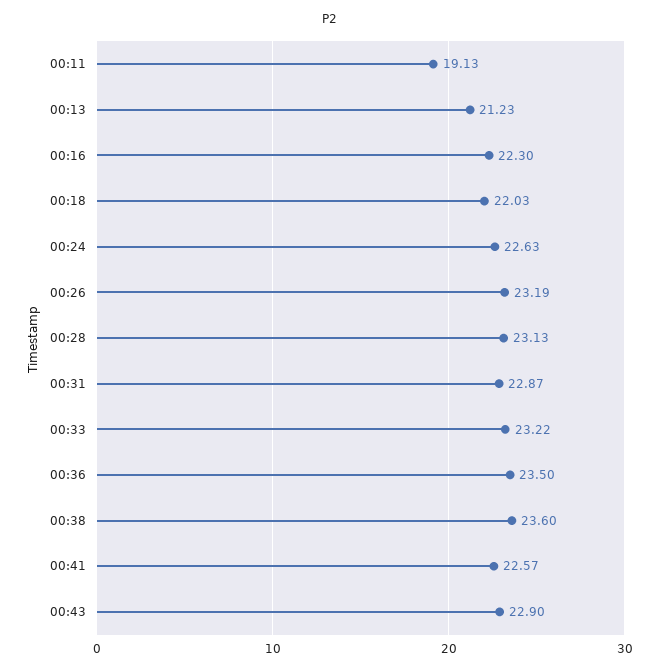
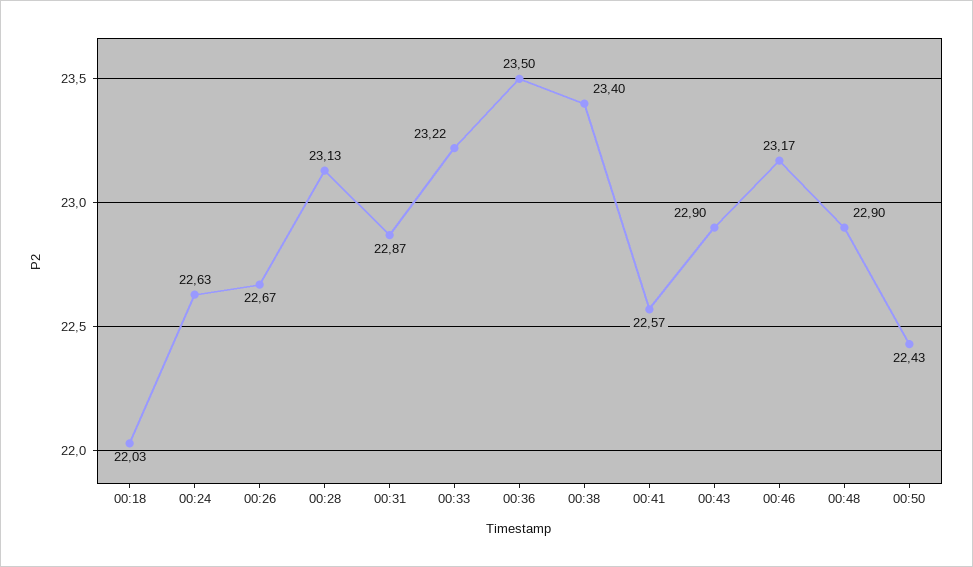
00:11: 19.13 -> none
00:13: 21.23 -> none
00:16: 22.3 -> none
00:26: 23.19 -> 22.67
00:38: 23.6 -> 23.4
00:46: none -> 23.17
00:48: none -> 22.9
00:50: none -> 22.43

